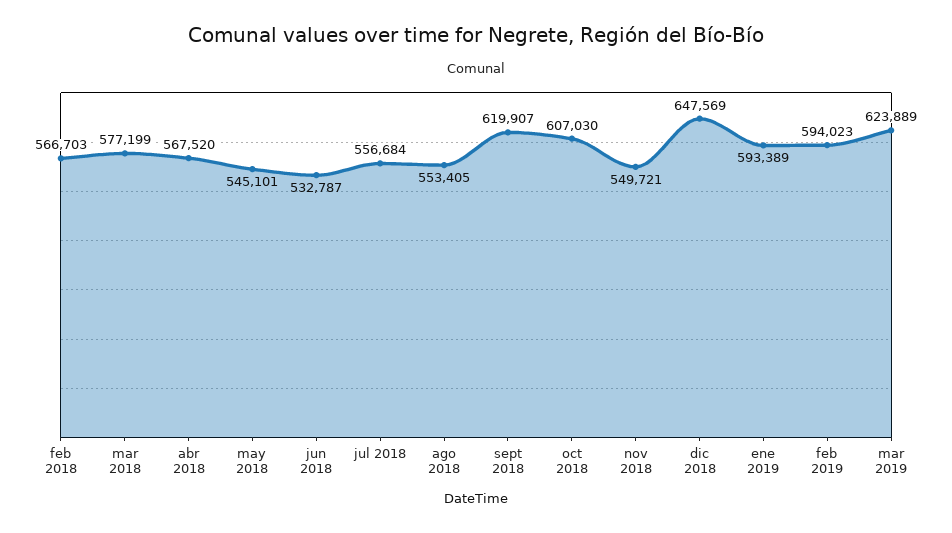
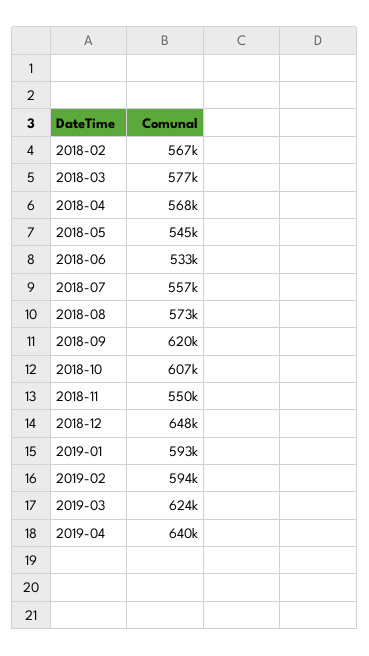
ago 2018: 553405 -> 573000
2019-04: none -> 640000

